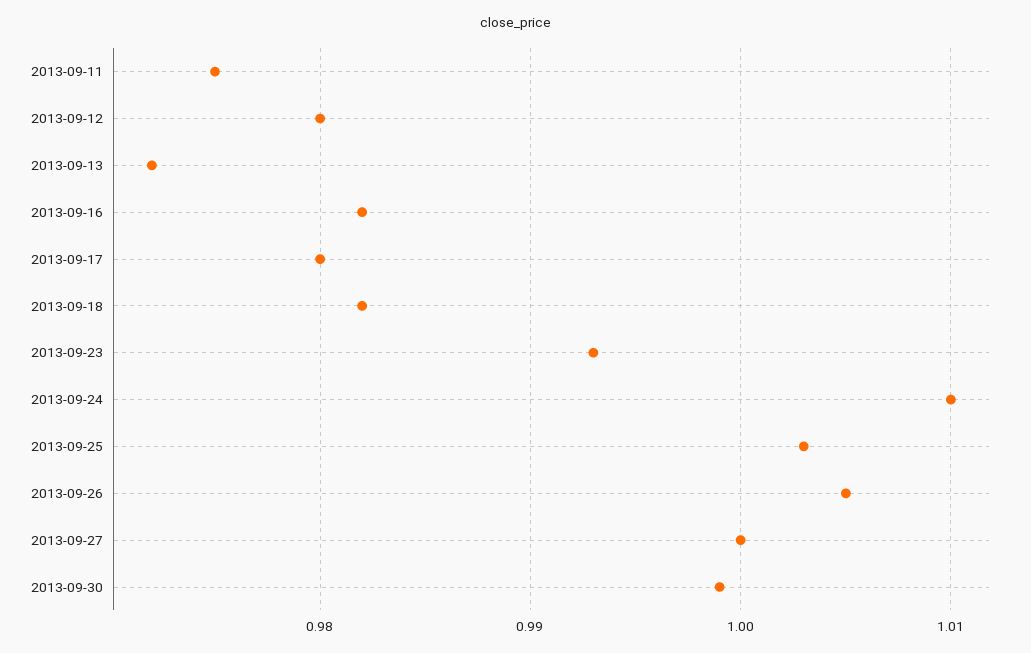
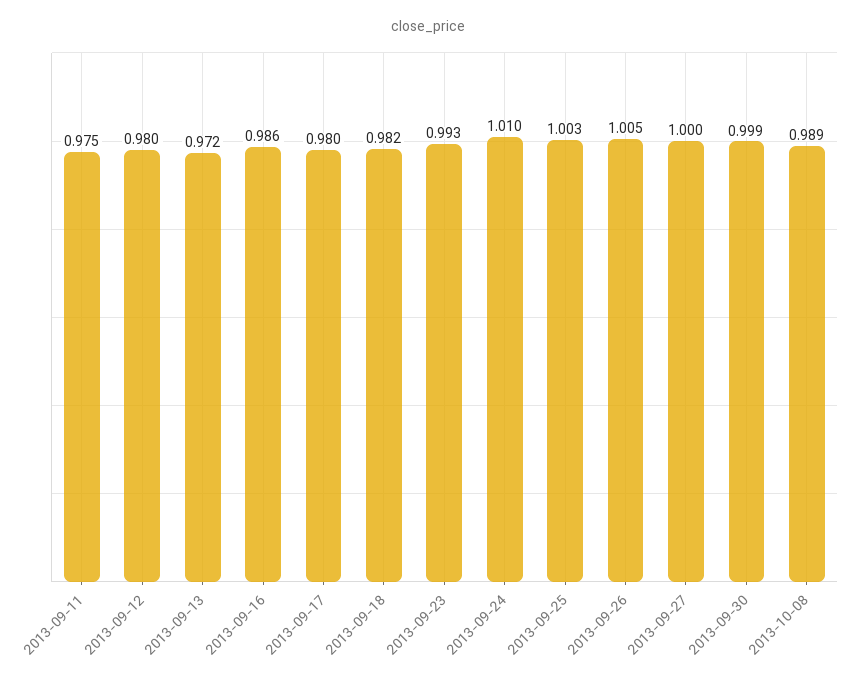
2013-09-16: 0.982 -> 0.986
2013-10-08: none -> 0.989

